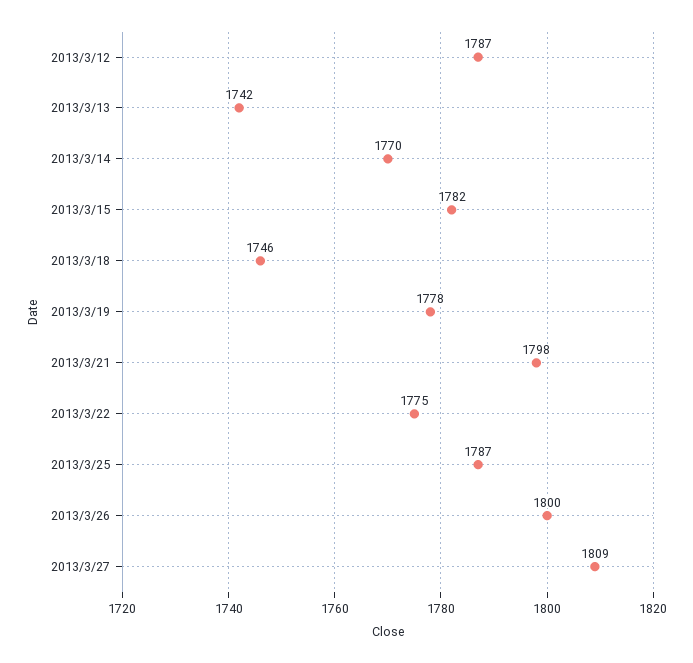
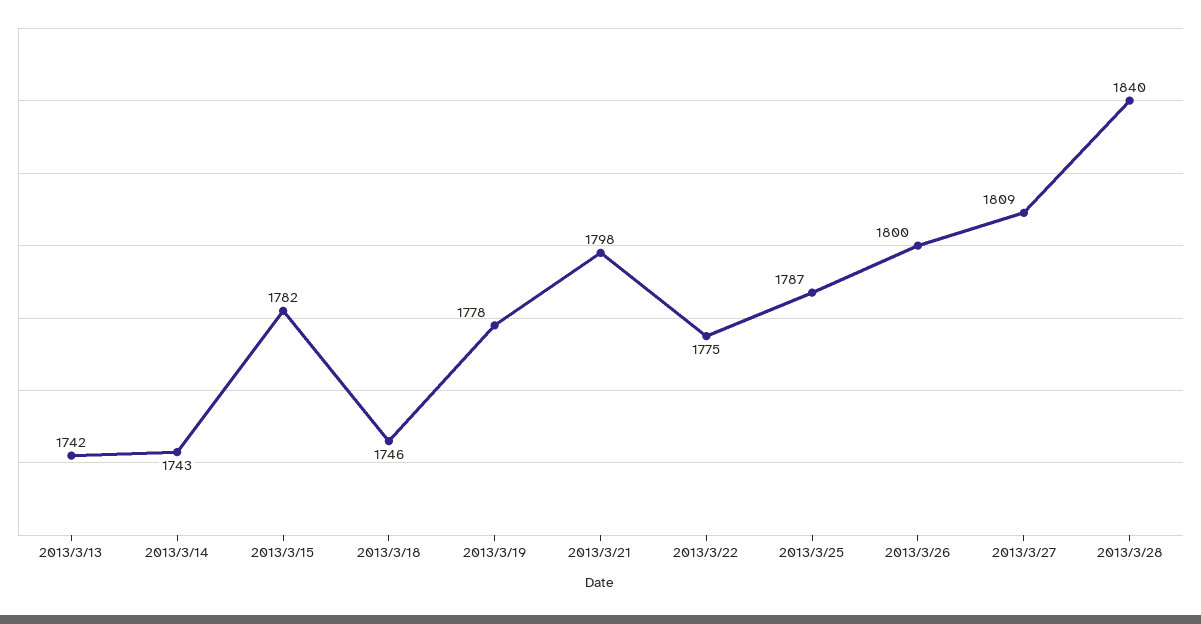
2013/3/12: 1787 -> none
2013/3/14: 1770 -> 1743
2013/3/28: none -> 1840

